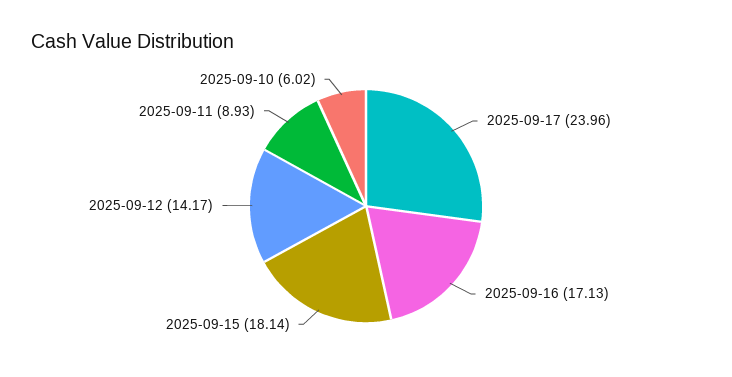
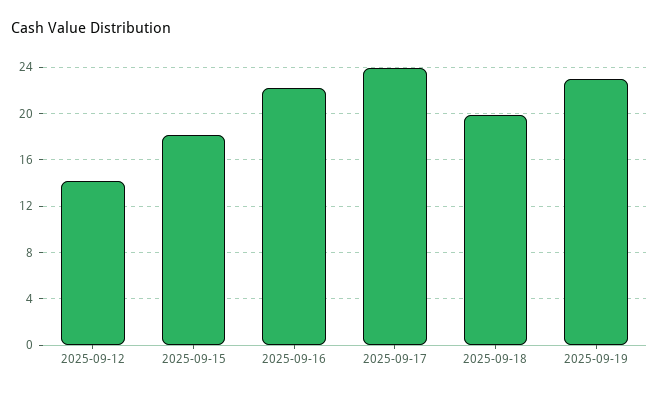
2025-09-16: 17.13 -> 22
2025-09-11: 8.93 -> none
2025-09-10: 6.02 -> none
2025-09-18: none -> 20
2025-09-19: none -> 23

